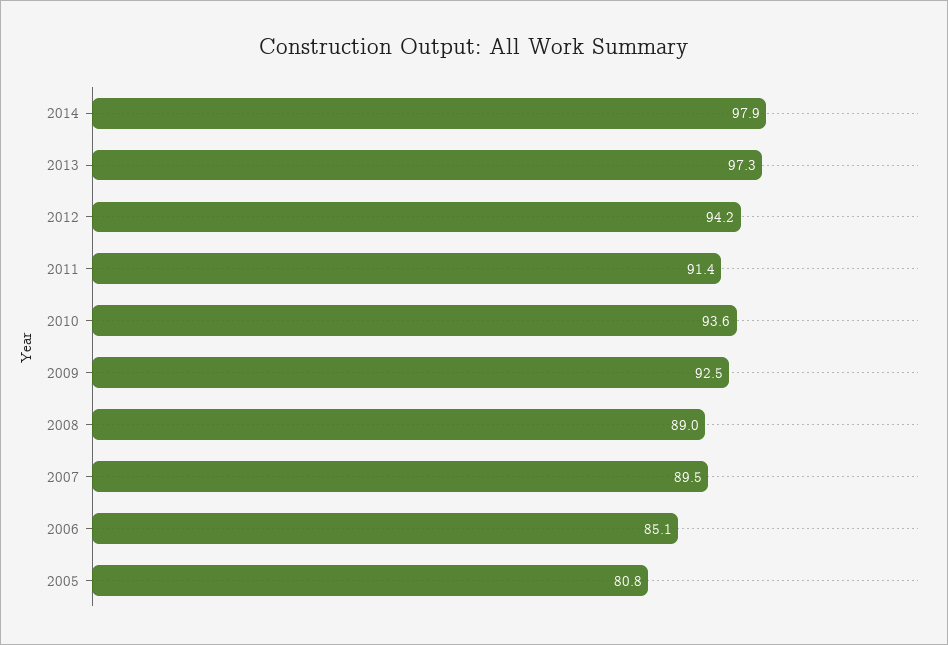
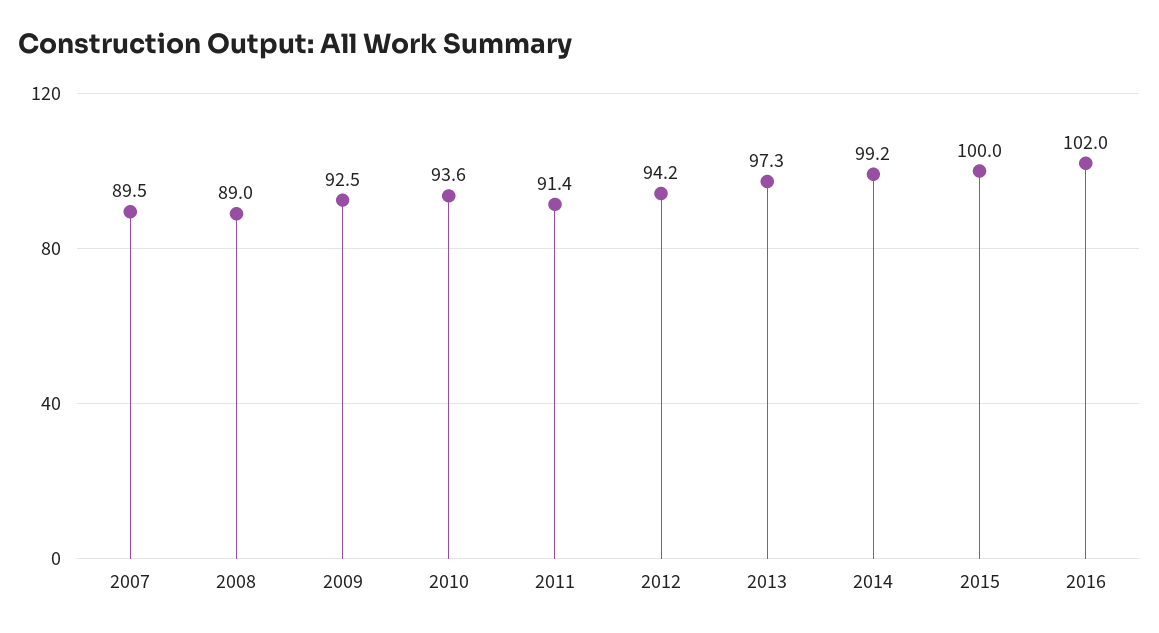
2014: 97.9 -> 99.2
2006: 85.1 -> none
2005: 80.8 -> none
2015: none -> 100
2016: none -> 102

